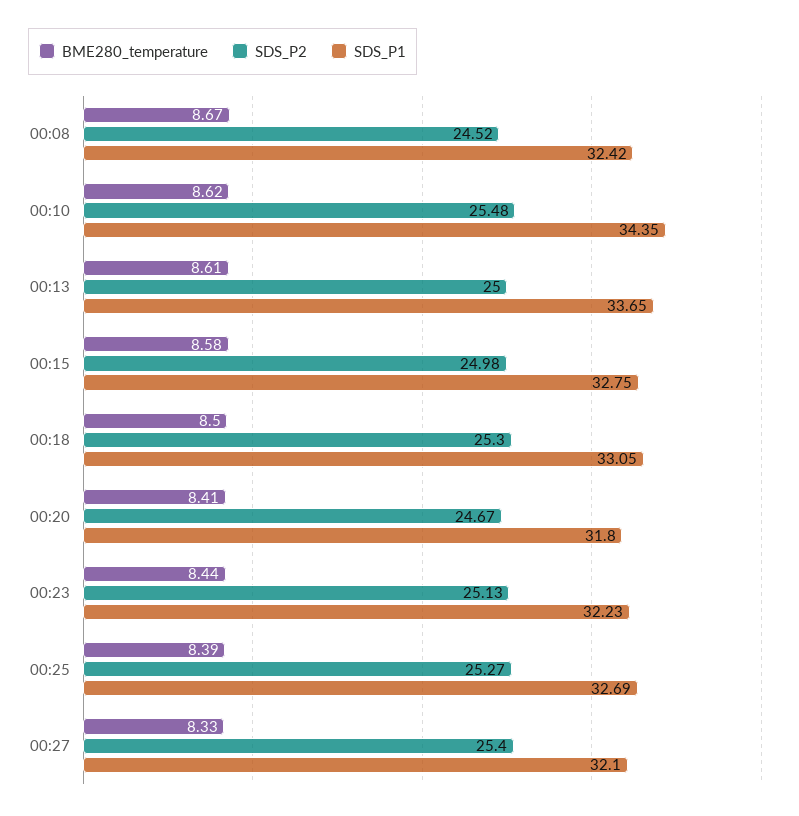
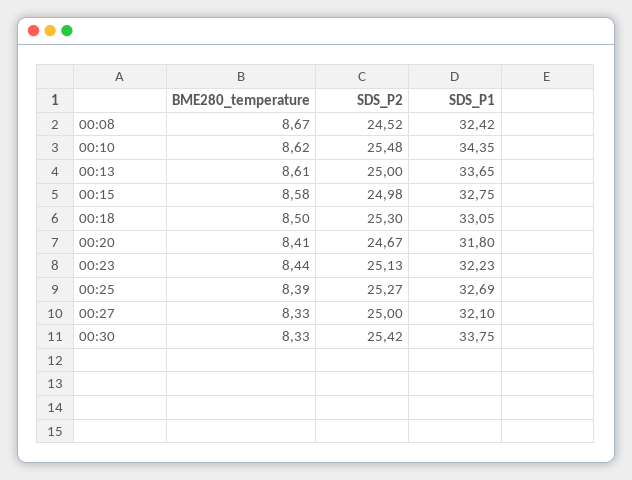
SDS_P2, 00:27: 25.4 -> 25
BME280_temperature, 00:30: none -> 8.33
SDS_P2, 00:30: none -> 25.42
SDS_P1, 00:30: none -> 33.75

